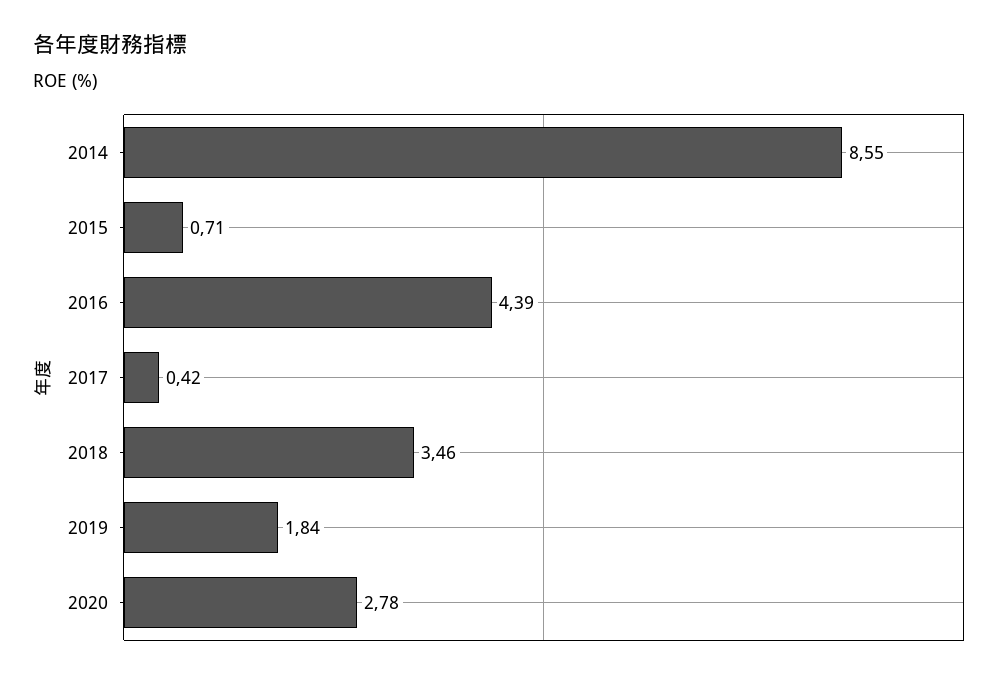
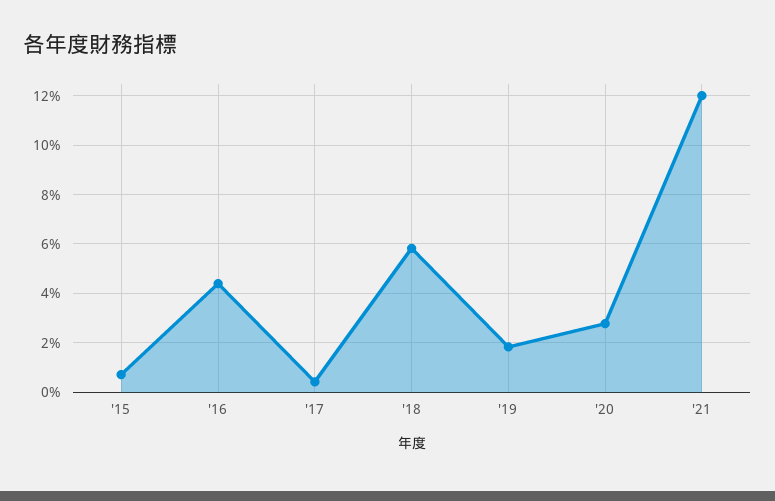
2014: 8.55 -> none
2018: 3.46 -> 5.75
'21: none -> 12

